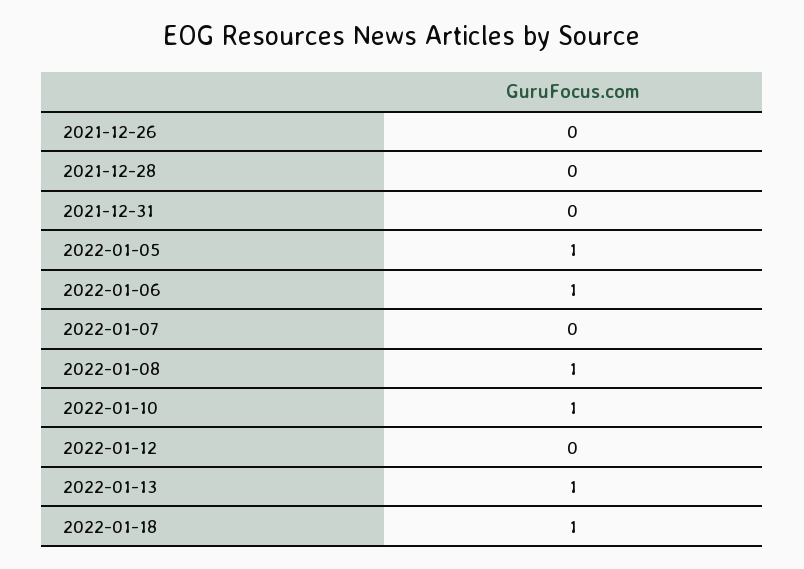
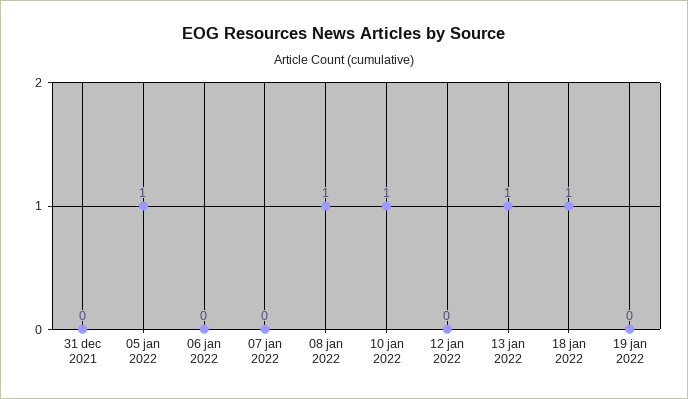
2021-12-26: 0 -> none
2021-12-28: 0 -> none
2022-01-06: 1 -> 0
19 jan 2022: none -> 0

